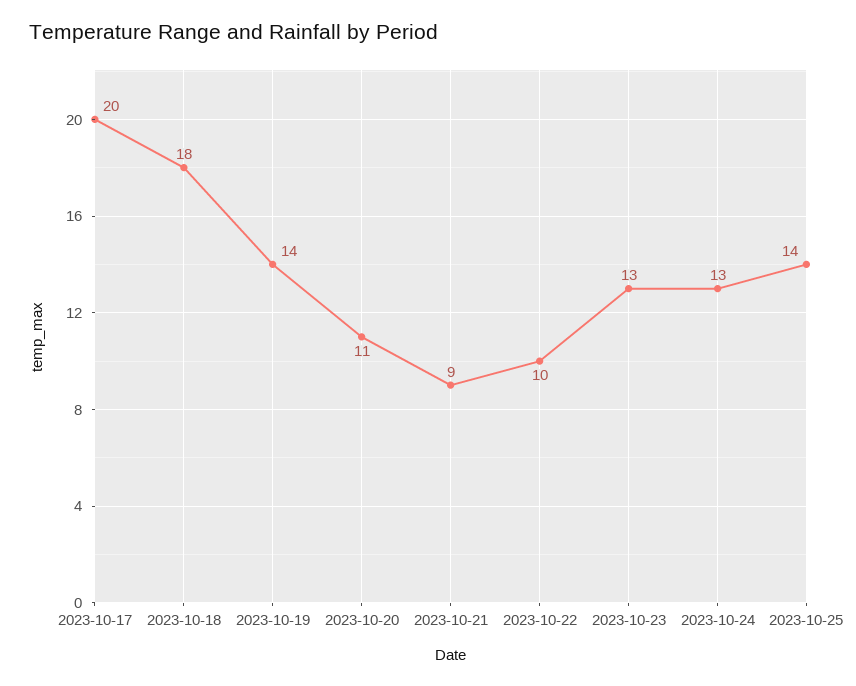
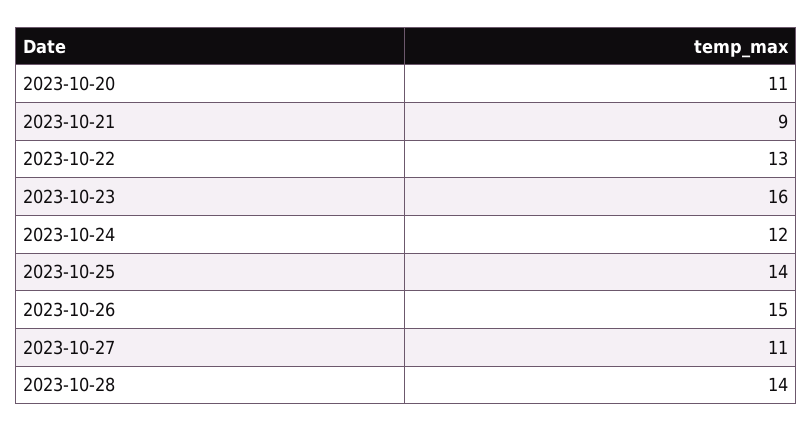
2023-10-17: 20 -> none
2023-10-18: 18 -> none
2023-10-19: 14 -> none
2023-10-22: 10 -> 13
2023-10-23: 13 -> 16
2023-10-24: 13 -> 12
2023-10-26: none -> 15
2023-10-27: none -> 11
2023-10-28: none -> 14

